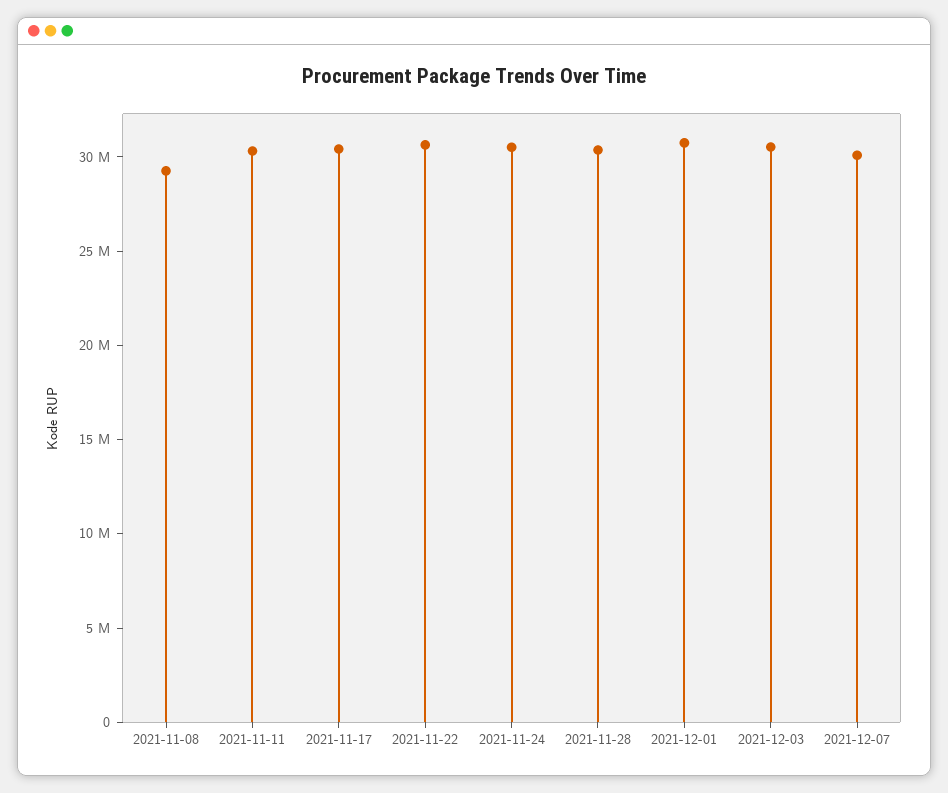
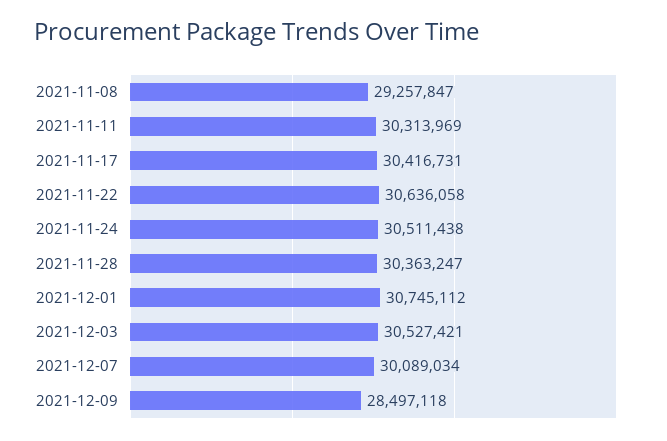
2021-12-09: none -> 28497118

